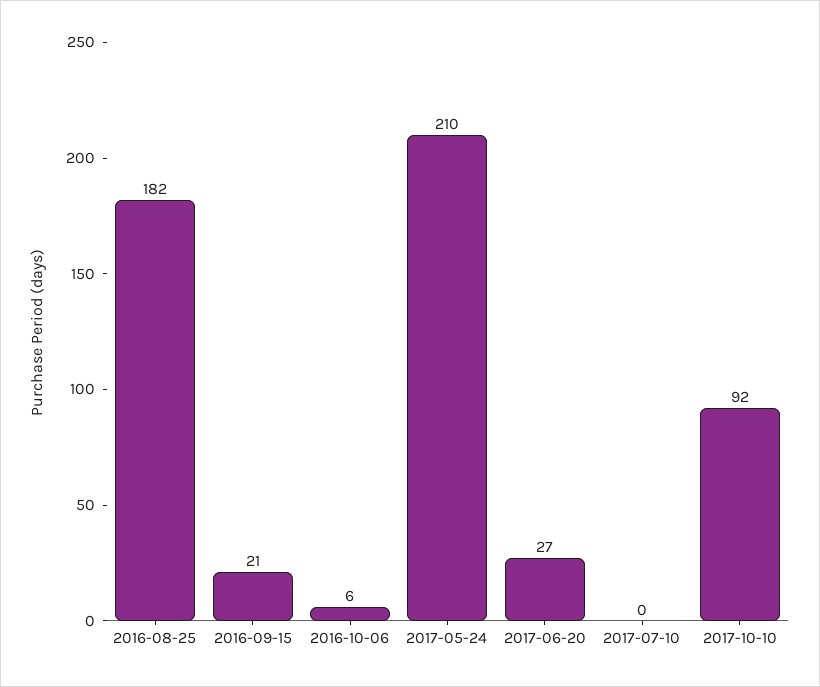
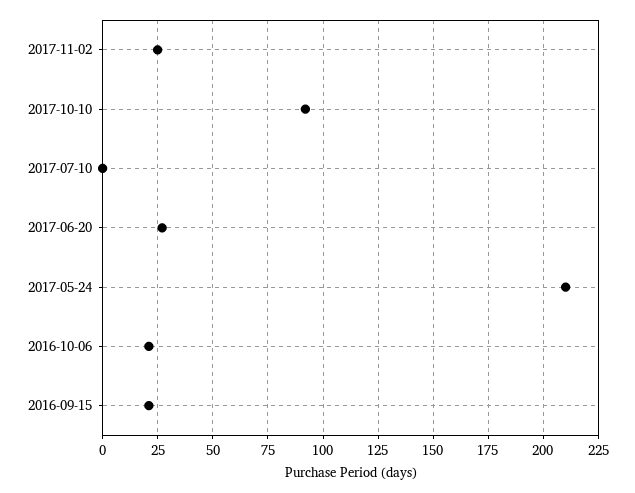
2016-08-25: 182 -> none
2016-10-06: 6 -> 20
2017-11-02: none -> 25

